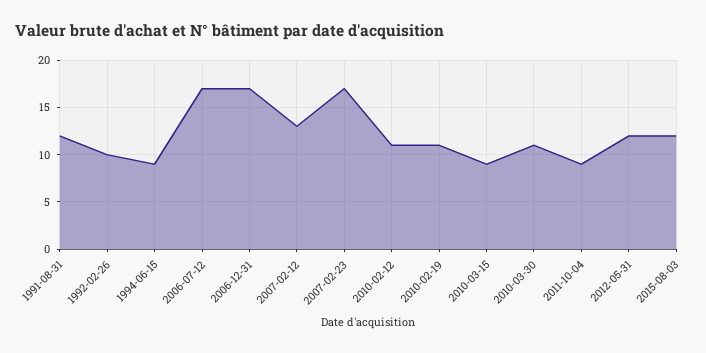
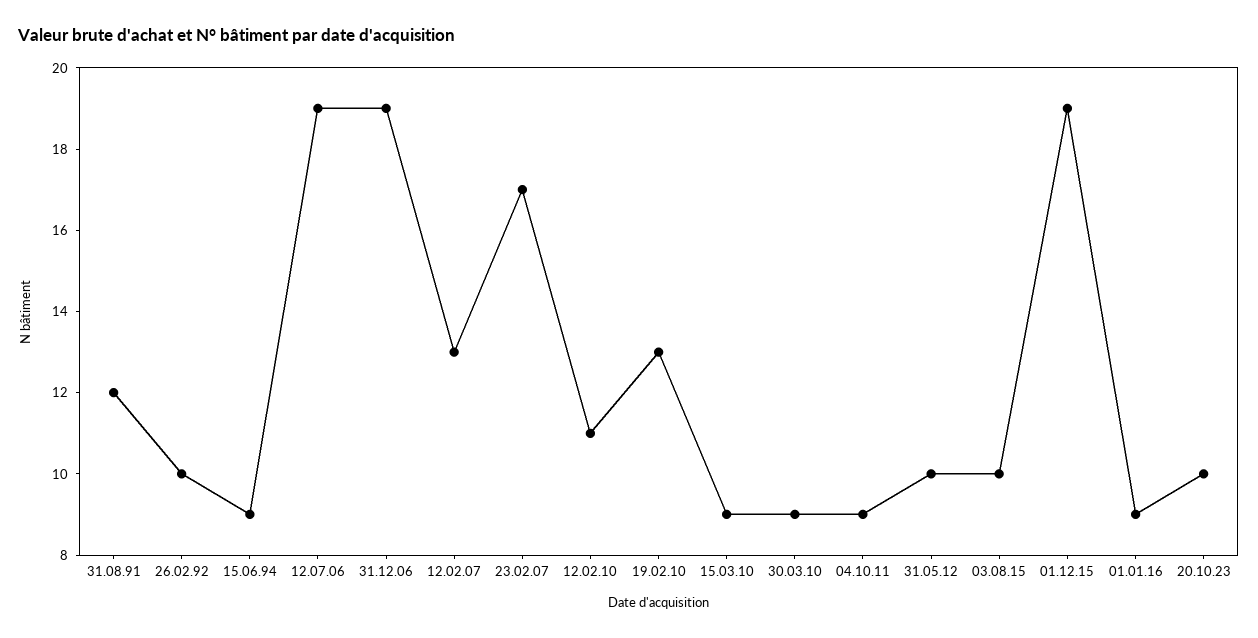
2006-07-12: 17 -> 19
2006-12-31: 17 -> 19
2010-02-19: 11 -> 13
2010-03-30: 11 -> 9
2012-05-31: 12 -> 10
2015-08-03: 12 -> 10
01.12.15: none -> 19
01.01.16: none -> 9
20.10.23: none -> 10

